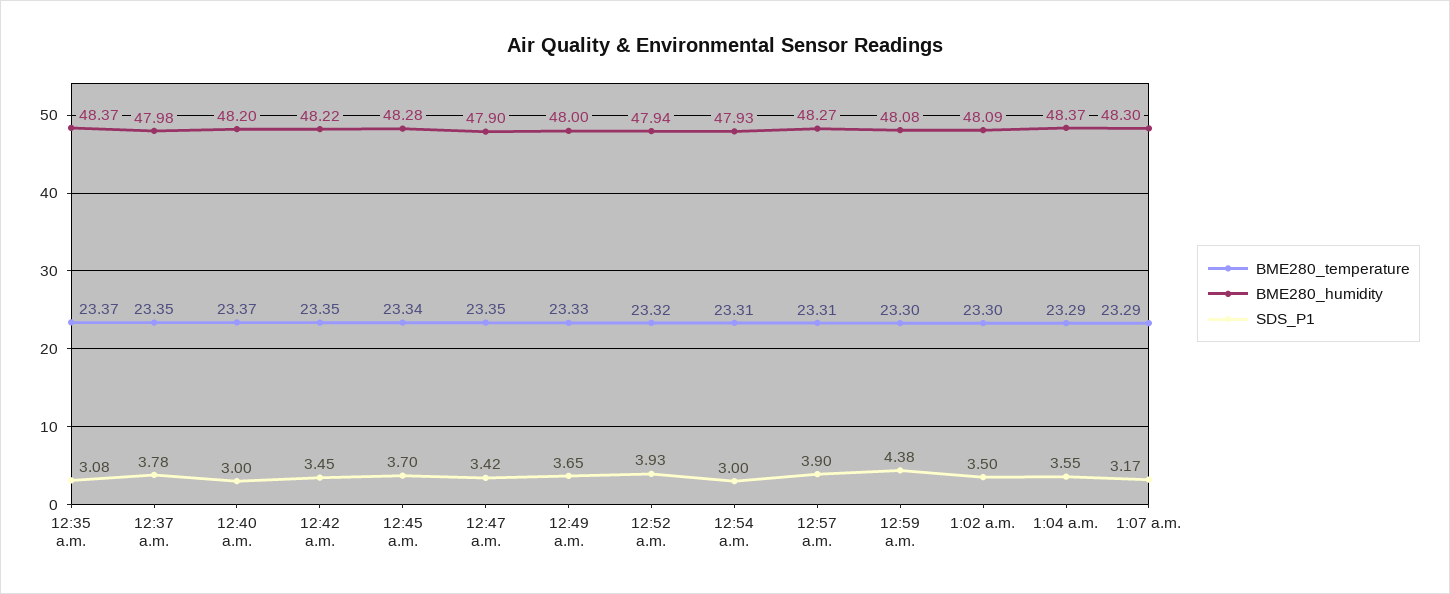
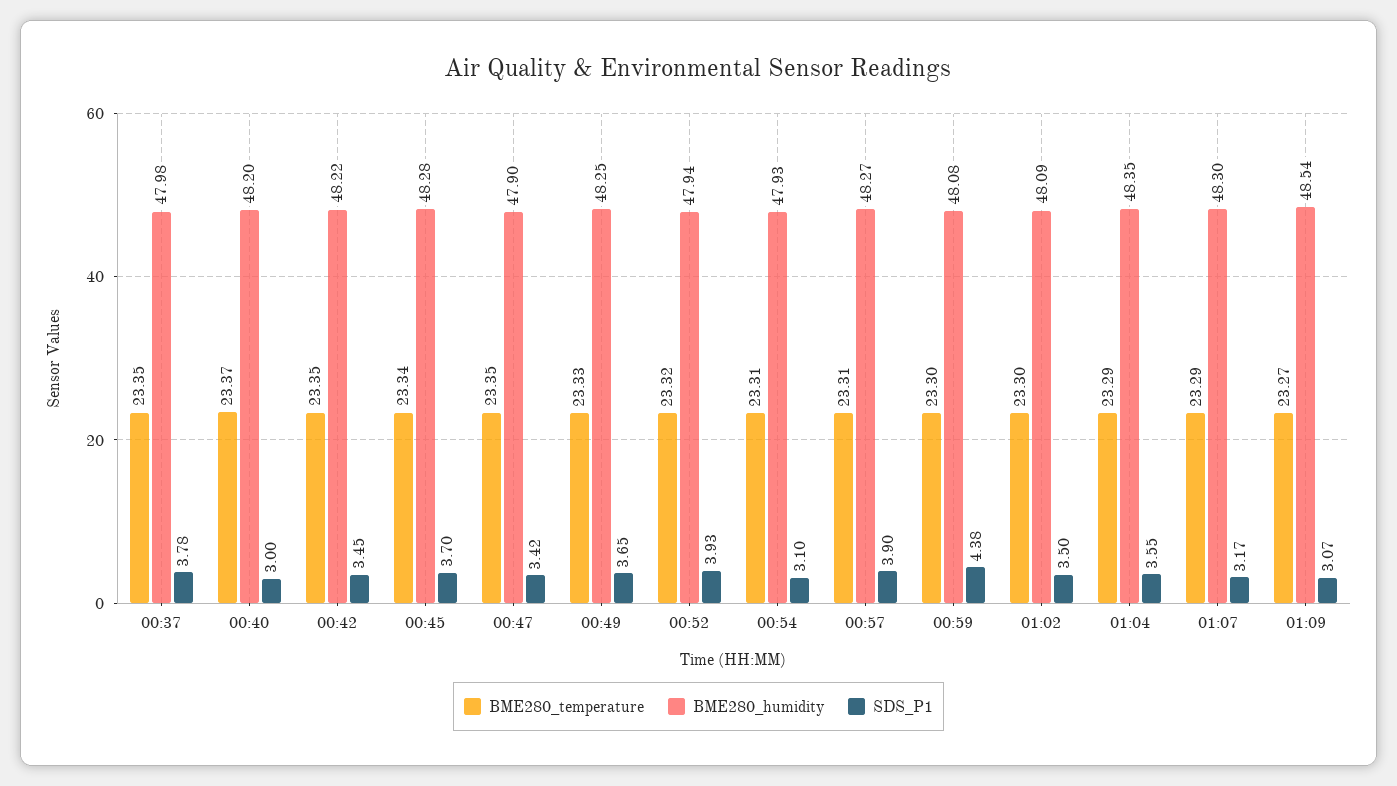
BME280_temperature, 12:35 a.m.: 23.37 -> none
BME280_humidity, 12:35 a.m.: 48.37 -> none
SDS_P1, 12:35 a.m.: 3.08 -> none
BME280_humidity, 12:49 a.m.: 48 -> 48.25
SDS_P1, 12:54 a.m.: 3 -> 3.1
BME280_humidity, 1:04 a.m.: 48.37 -> 48.35
BME280_temperature, 01:09: none -> 23.27
BME280_humidity, 01:09: none -> 48.54
SDS_P1, 01:09: none -> 3.07

